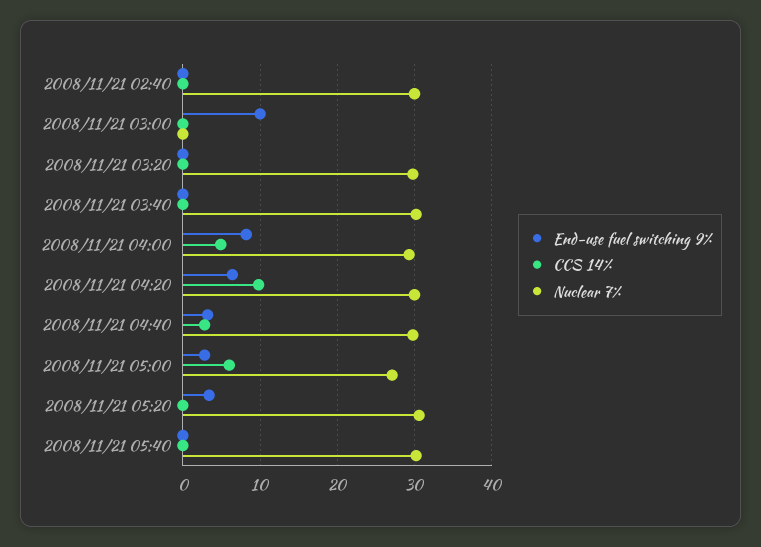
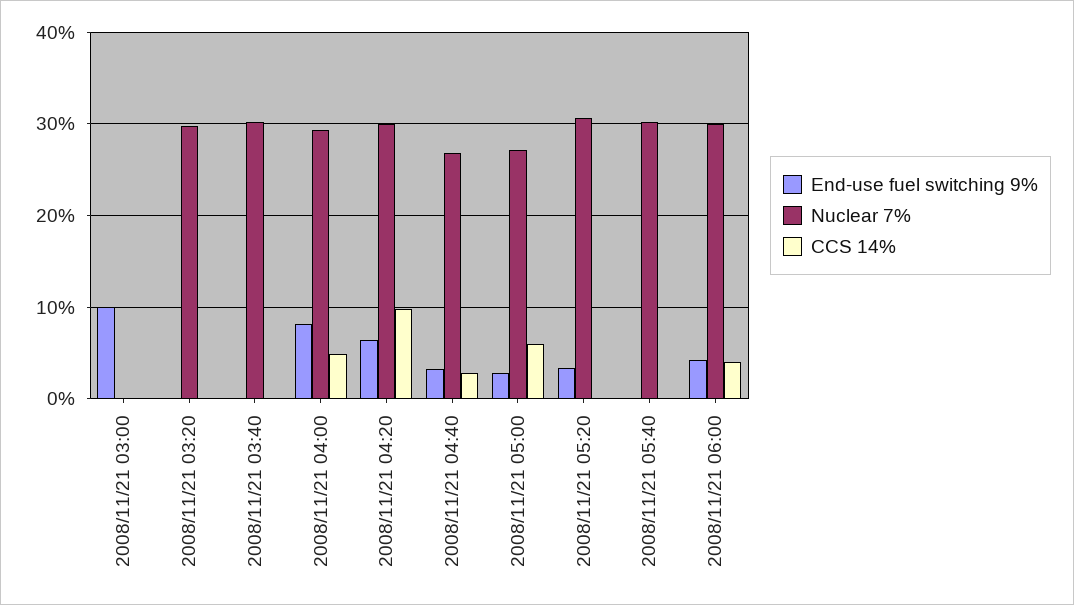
End-use fuel switching 9%, 2008/11/21 02:40: 0 -> none
CCS 14%, 2008/11/21 02:40: 0 -> none
Nuclear 7%, 2008/11/21 02:40: 30 -> none
Nuclear 7%, 2008/11/21 04:40: 30 -> 27
End-use fuel switching 9%, 2008/11/21 06:00: none -> 4
Nuclear 7%, 2008/11/21 06:00: none -> 30
CCS 14%, 2008/11/21 06:00: none -> 4

